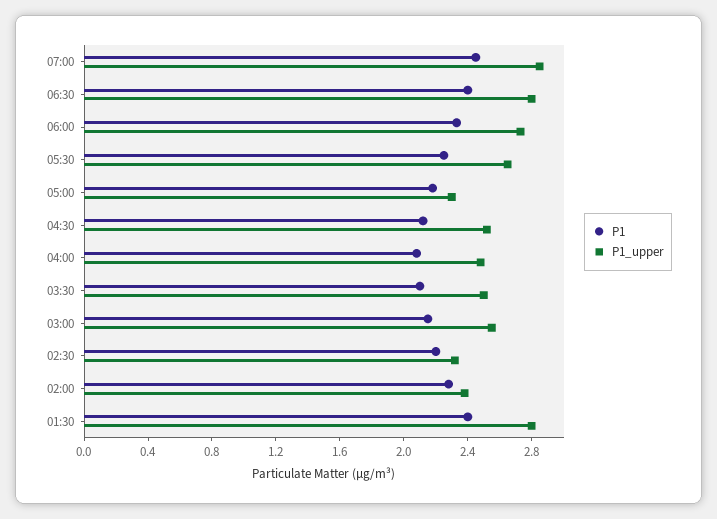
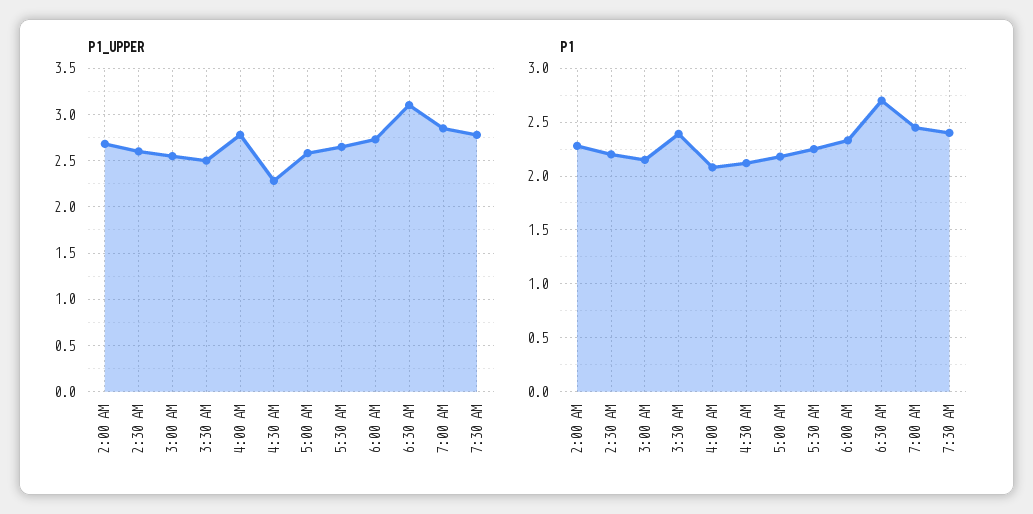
P1, 06:30: 2.4 -> 2.7
P1_upper, 06:30: 2.8 -> 3.1
P1_upper, 05:00: 2.3 -> 2.6
P1_upper, 04:30: 2.5 -> 2.3
P1_upper, 04:00: 2.5 -> 2.8
P1, 03:30: 2.1 -> 2.4
P1_upper, 02:30: 2.3 -> 2.6
P1_upper, 02:00: 2.4 -> 2.7
P1, 01:30: 2.4 -> none
P1_upper, 01:30: 2.8 -> none
P1_upper, 7:30 AM: none -> 2.8
P1, 7:30 AM: none -> 2.4

